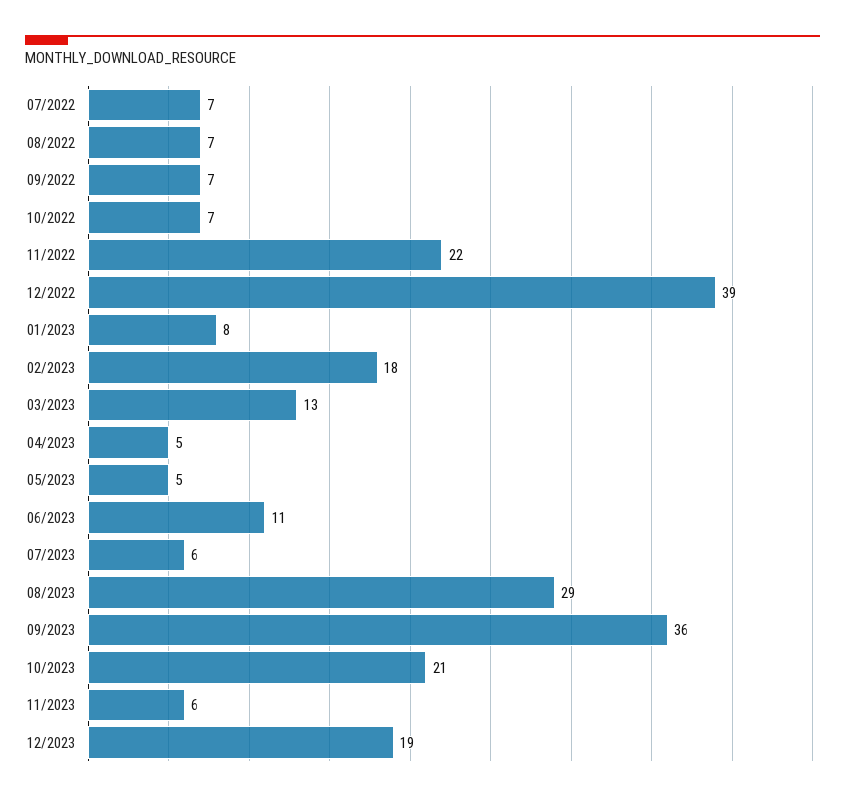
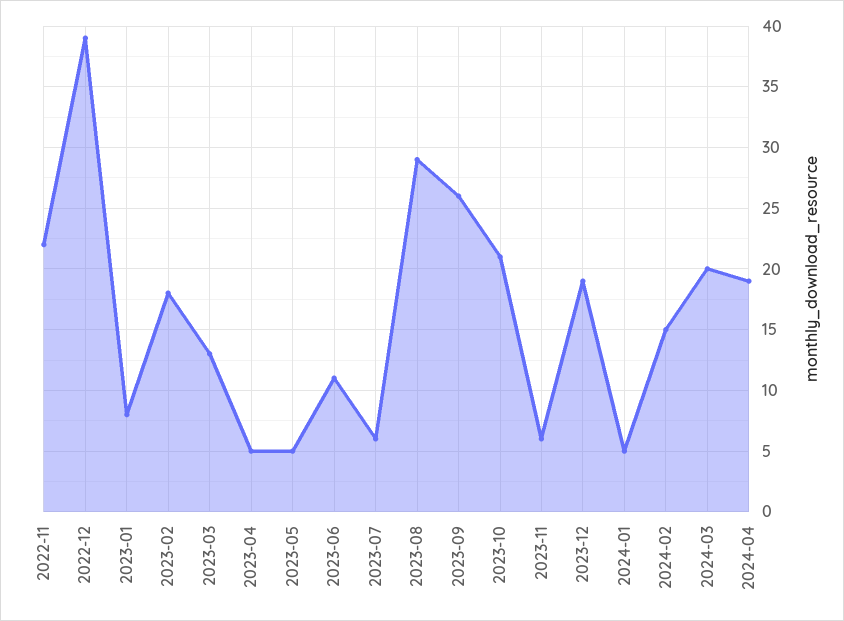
07/2022: 7 -> none
08/2022: 7 -> none
09/2022: 7 -> none
10/2022: 7 -> none
09/2023: 36 -> 26
2024-01: none -> 5
2024-02: none -> 15
2024-03: none -> 20
2024-04: none -> 19

